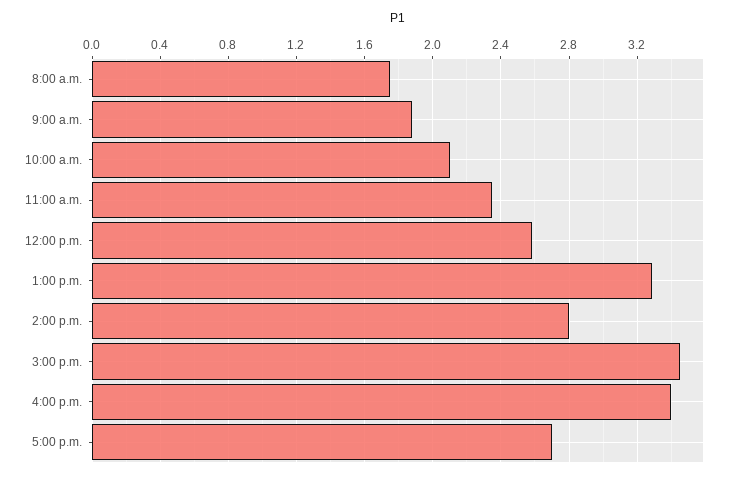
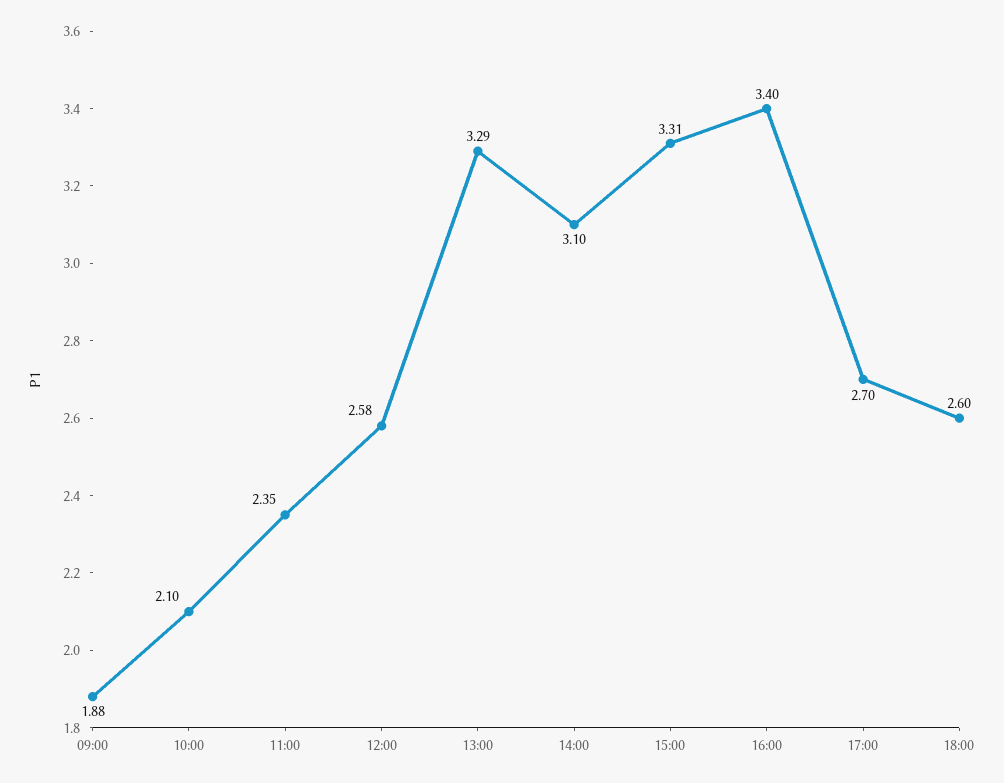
8:00 a.m.: 1.75 -> none
2:00 p.m.: 2.8 -> 3.1
3:00 p.m.: 3.45 -> 3.31
18:00: none -> 2.6

